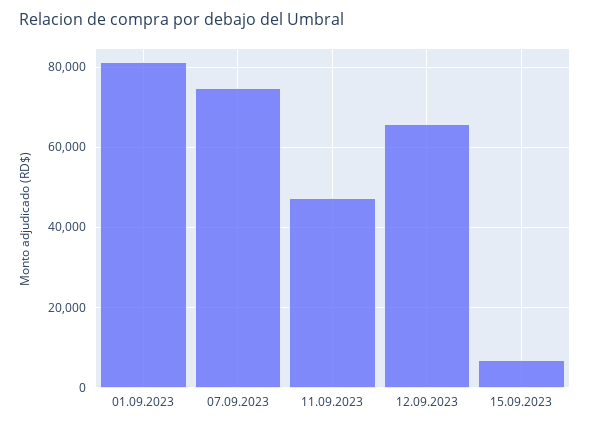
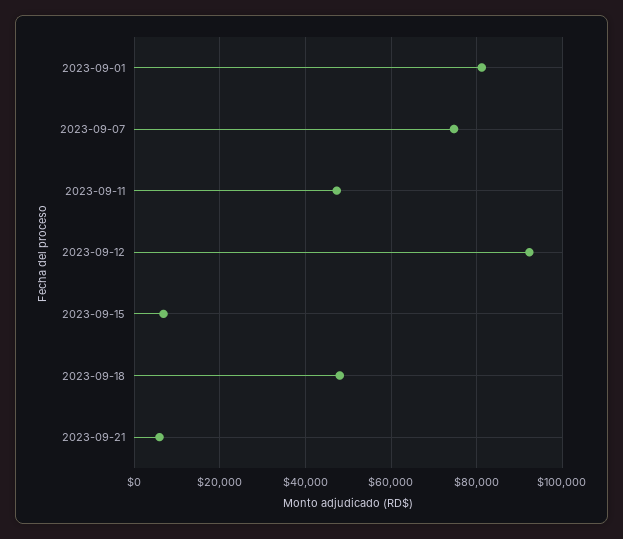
12.09.2023: 66000 -> 92000
2023-09-18: none -> 48000
2023-09-21: none -> 6000

